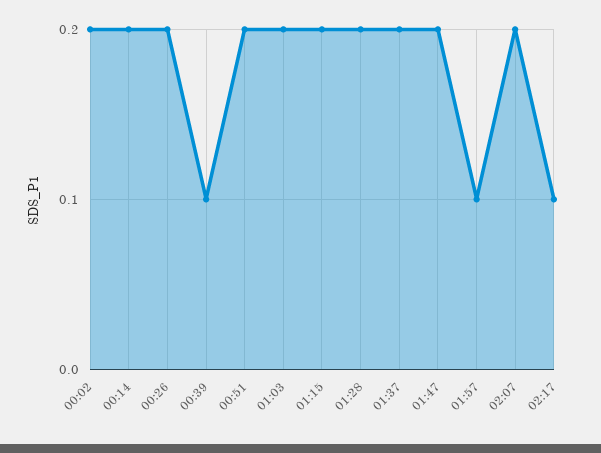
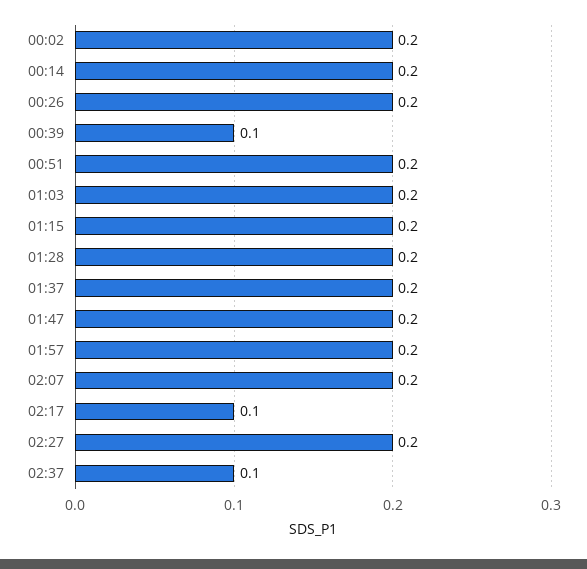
01:57: 0.1 -> 0.2
02:27: none -> 0.2
02:37: none -> 0.1

